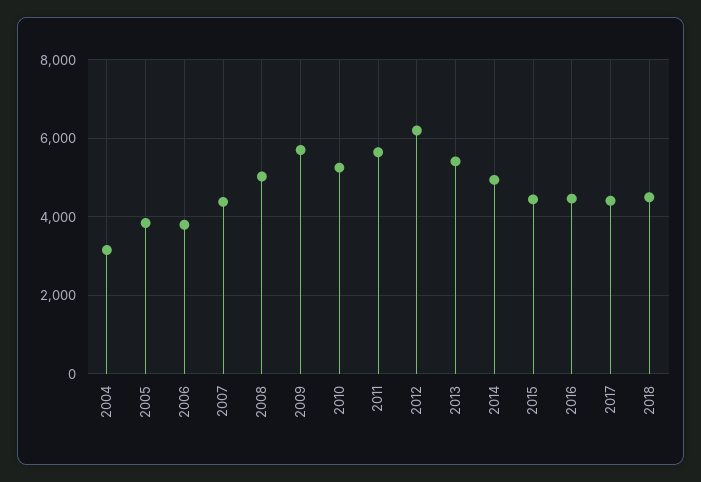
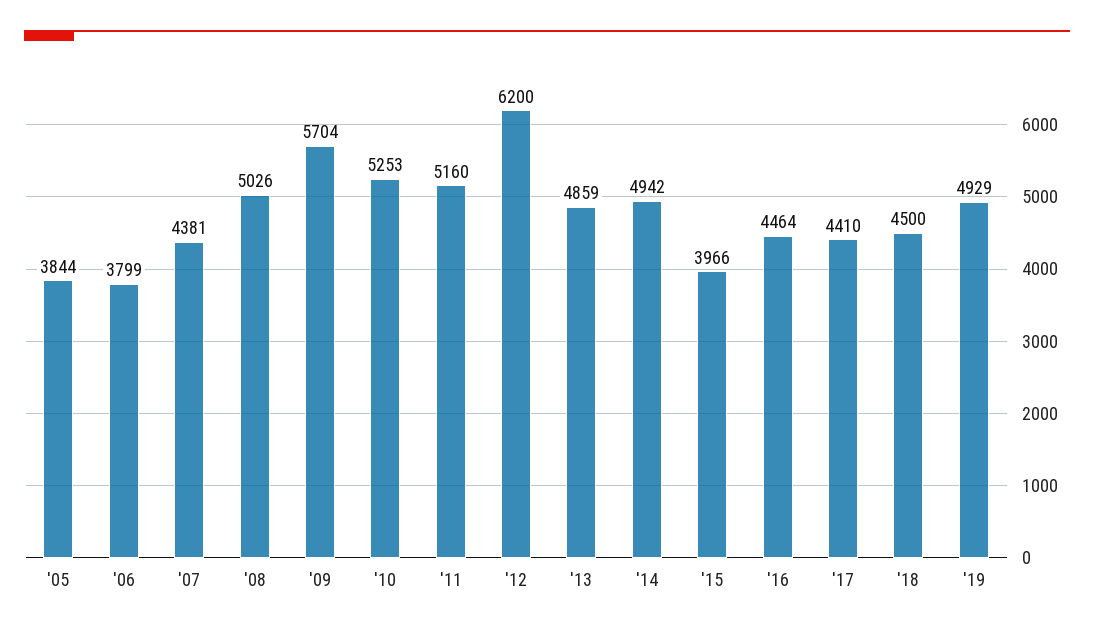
2004: 3200 -> none
2011: 5600 -> 5160
2013: 5400 -> 4859
2015: 4400 -> 3966
'19: none -> 4929

